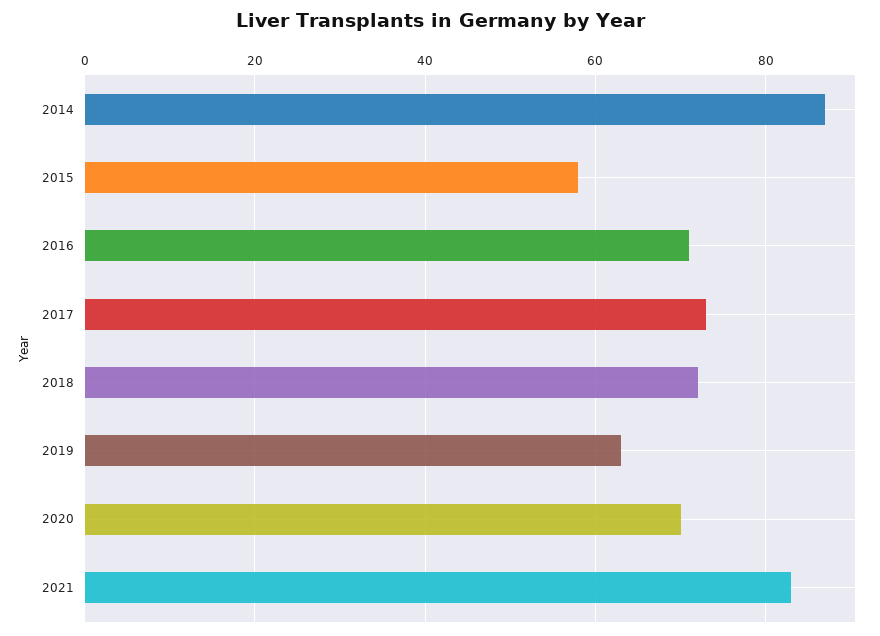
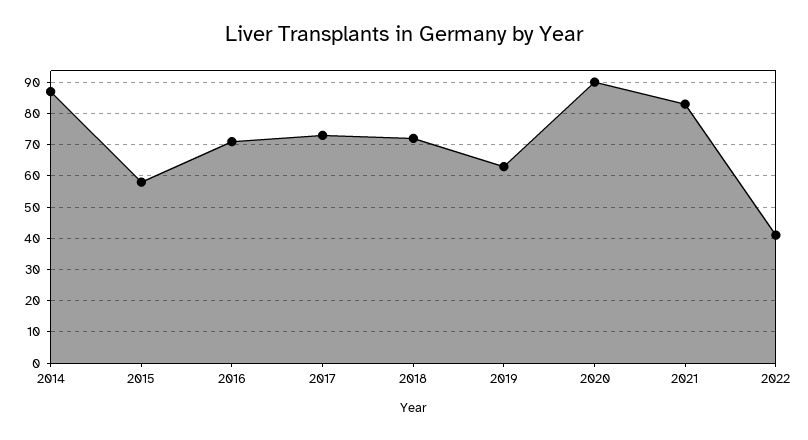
2020: 70 -> 90
2022: none -> 40

